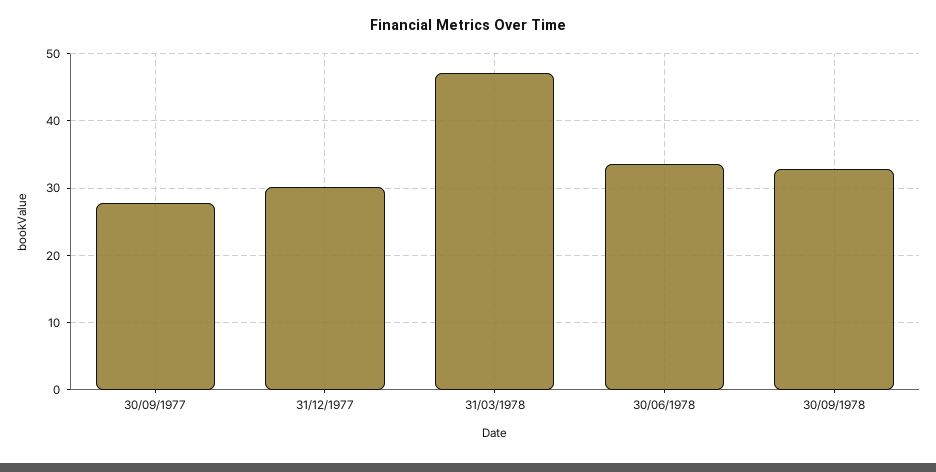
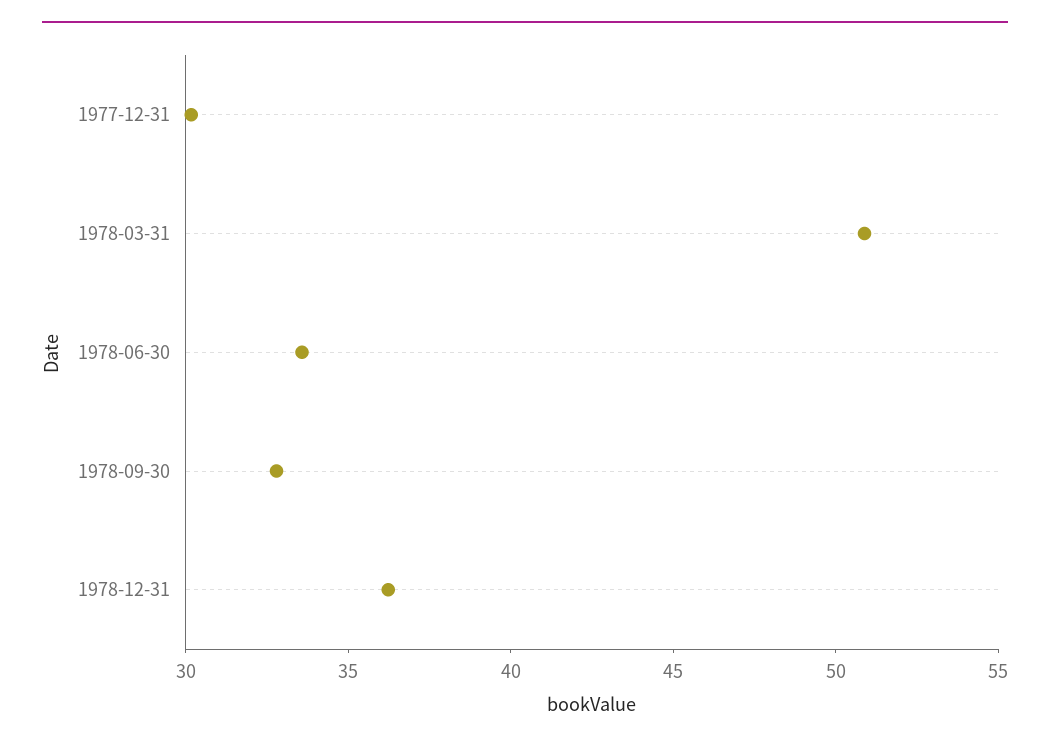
30/09/1977: 28 -> none
31/03/1978: 47 -> 51
1978-12-31: none -> 36

